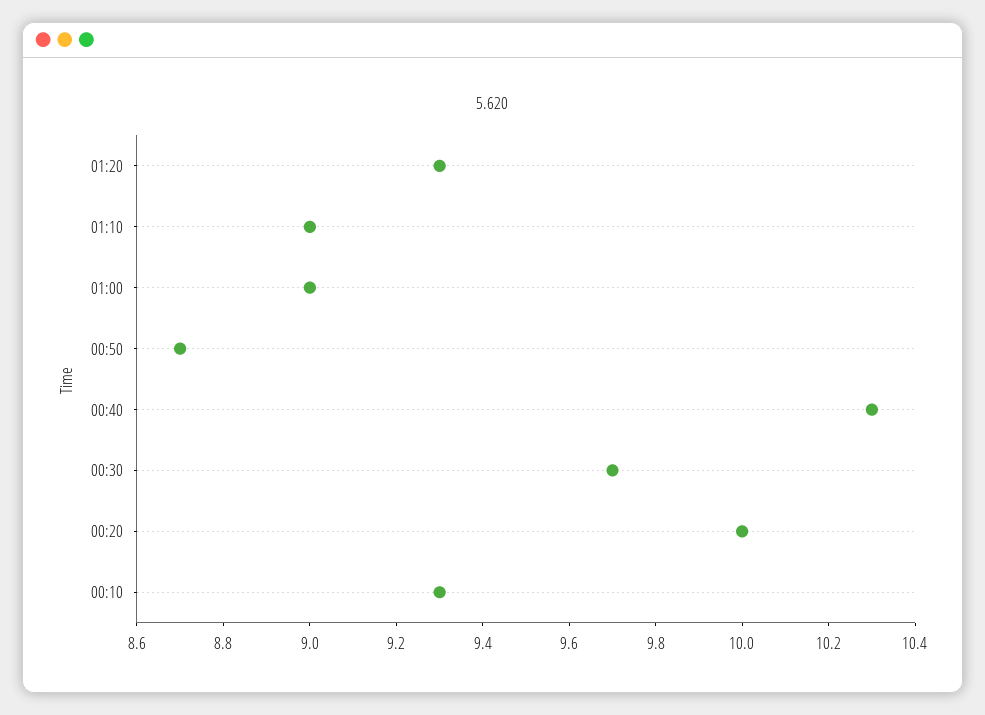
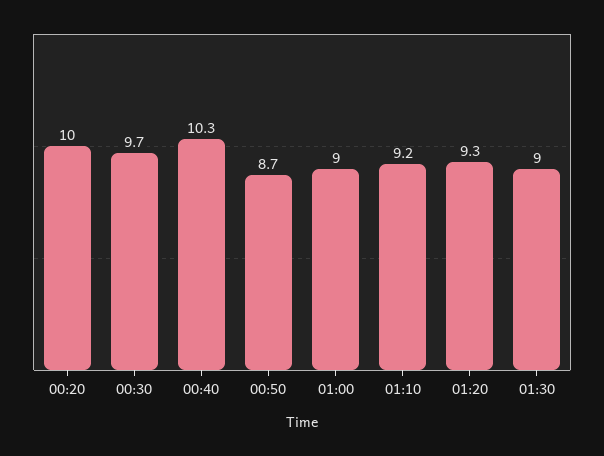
01:10: 9 -> 9.2
00:10: 9.3 -> none
01:30: none -> 9

